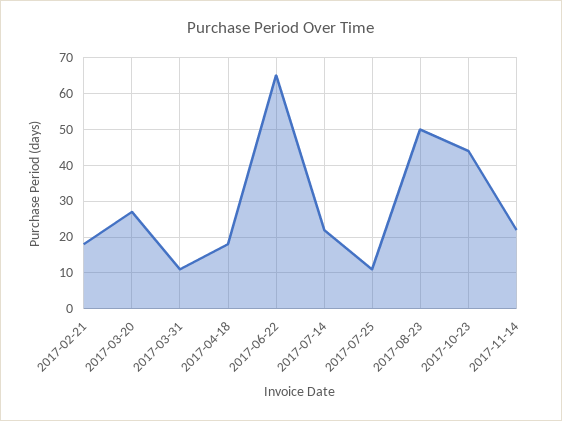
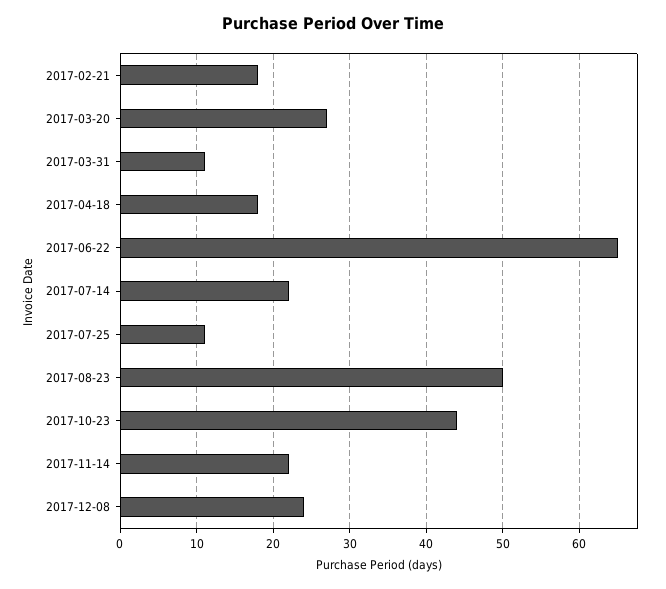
2017-12-08: none -> 24

